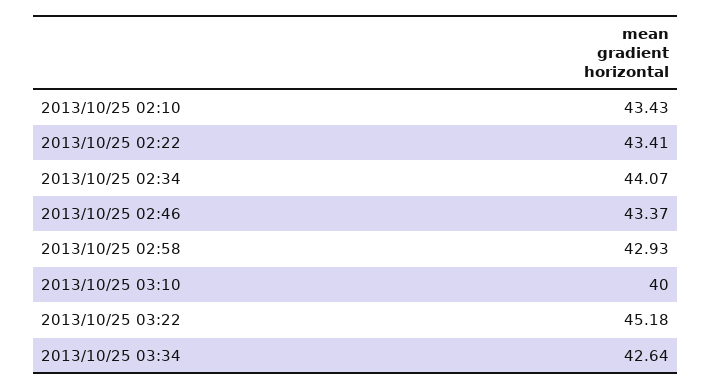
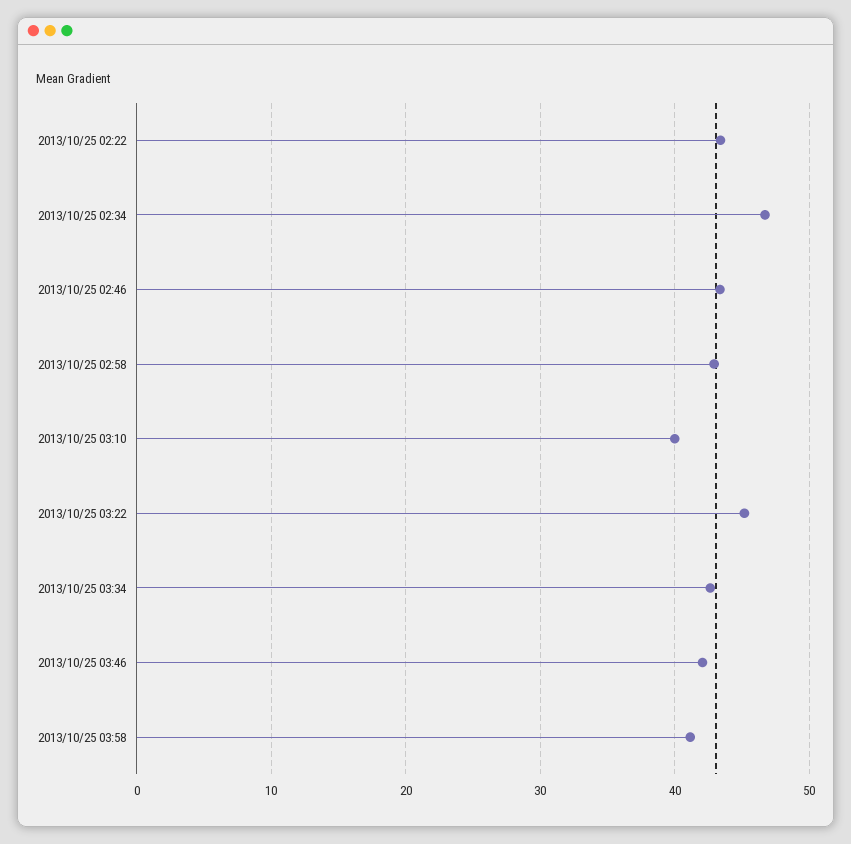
2013/10/25 02:10: 43.43 -> none
2013/10/25 02:34: 44.07 -> 47
2013/10/25 03:46: none -> 42
2013/10/25 03:58: none -> 41

